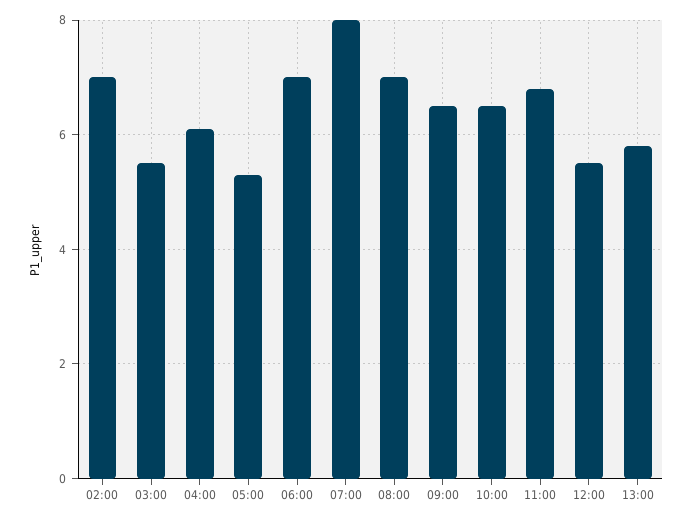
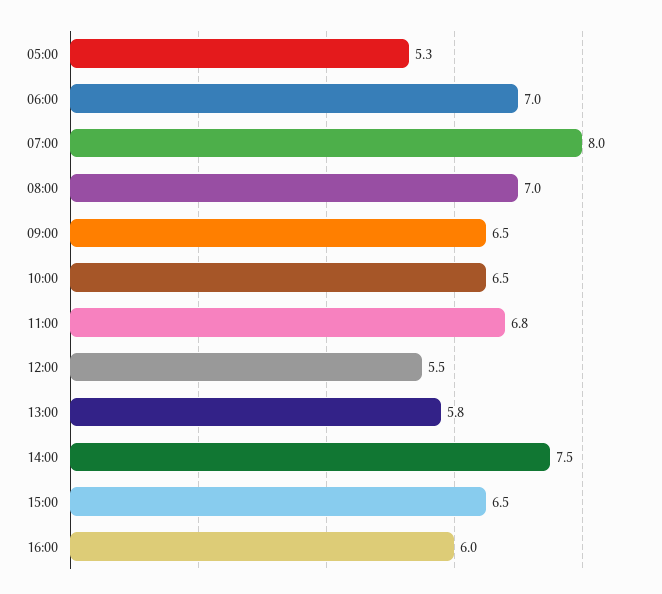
02:00: 7 -> none
03:00: 5.5 -> none
04:00: 6 -> none
14:00: none -> 7.5
15:00: none -> 6.5
16:00: none -> 6

